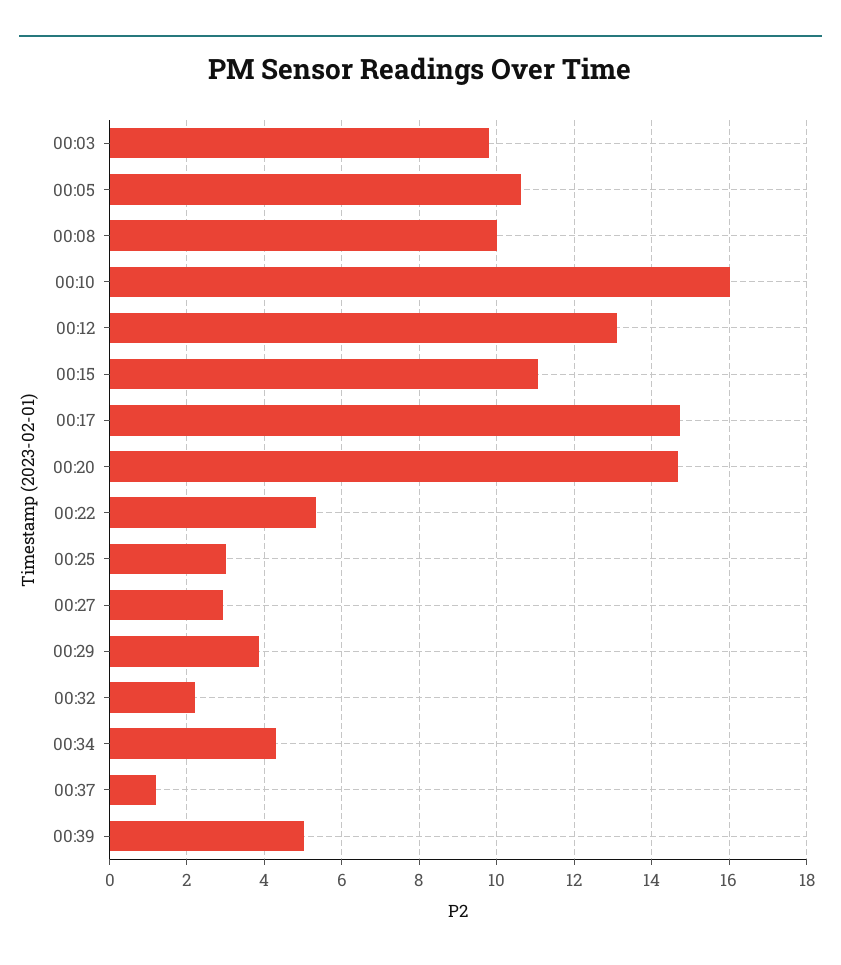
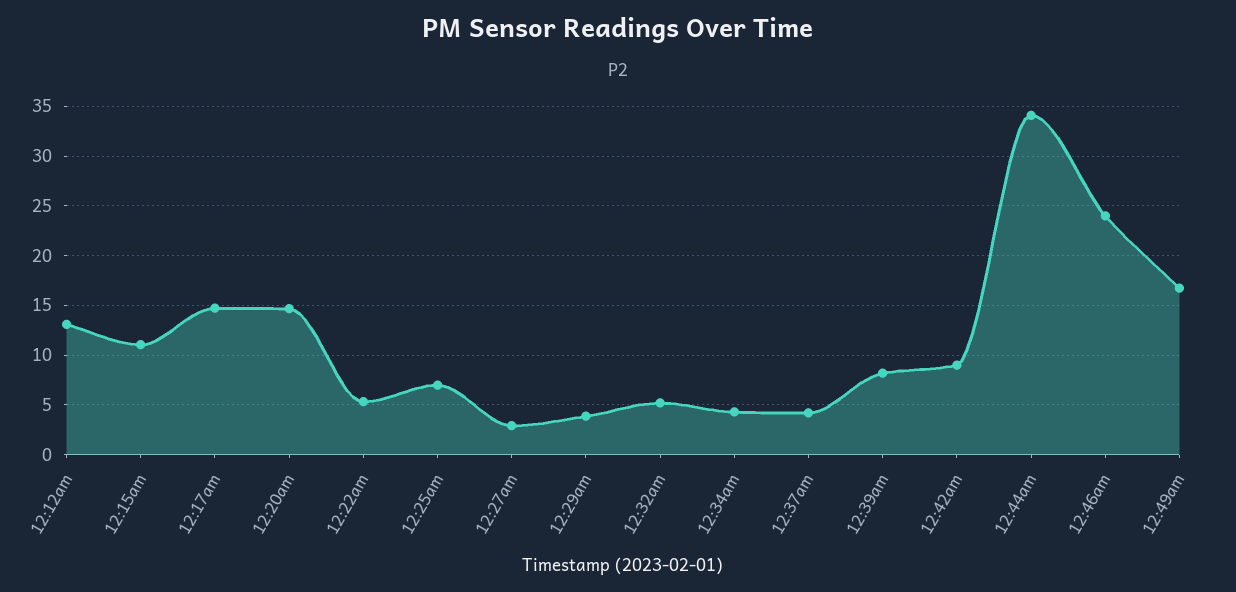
00:03: 9.8 -> none
00:05: 10.6 -> none
00:08: 10 -> none
00:10: 16 -> none
00:25: 3 -> 7
00:32: 2.2 -> 5
00:37: 1.2 -> 4
00:39: 5 -> 8
12:42am: none -> 9
12:44am: none -> 34
12:46am: none -> 24
12:49am: none -> 17

